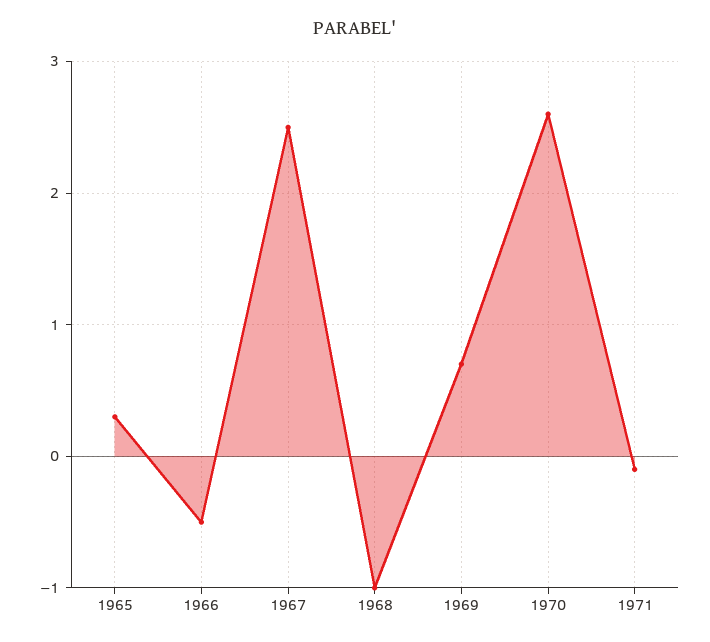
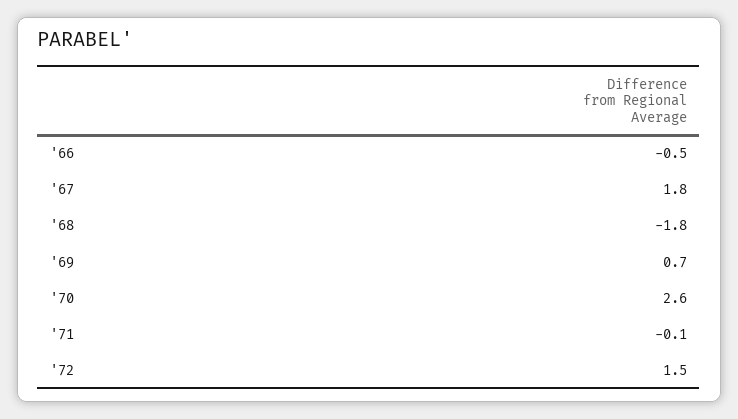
1965: 0.3 -> none
1967: 2.5 -> 1.8
1968: -1 -> -1.8
'72: none -> 1.5

